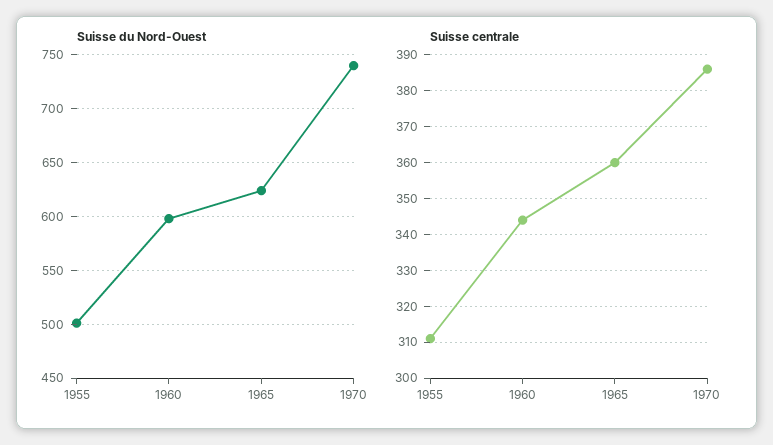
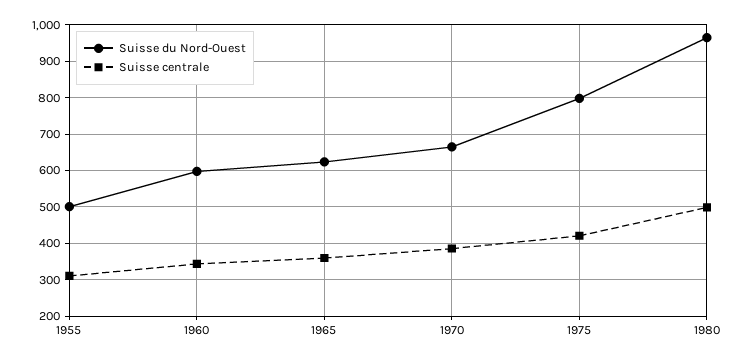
Suisse du Nord-Ouest, 1970: 740 -> 660
Suisse du Nord-Ouest, 1975: none -> 800
Suisse centrale, 1975: none -> 420
Suisse du Nord-Ouest, 1980: none -> 960
Suisse centrale, 1980: none -> 500

